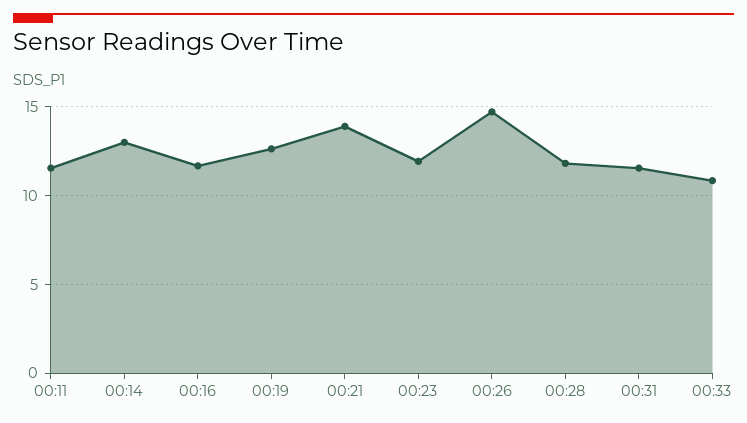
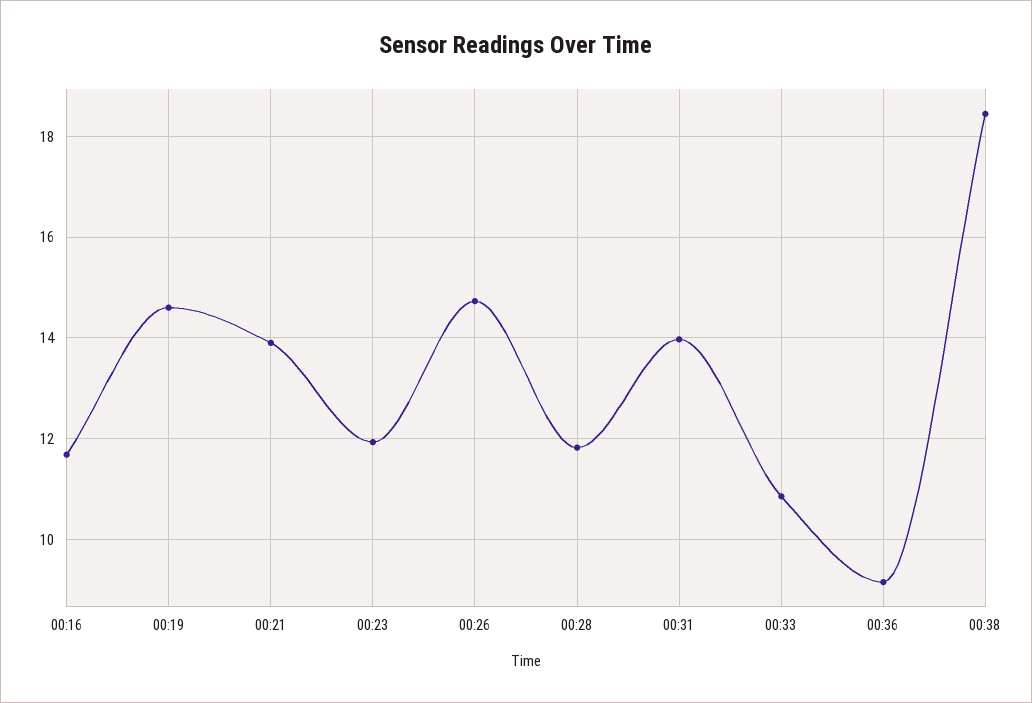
00:11: 11.5 -> none
00:14: 13 -> none
00:19: 12.5 -> 14.6
00:31: 11.5 -> 14
00:36: none -> 9.2
00:38: none -> 18.4

